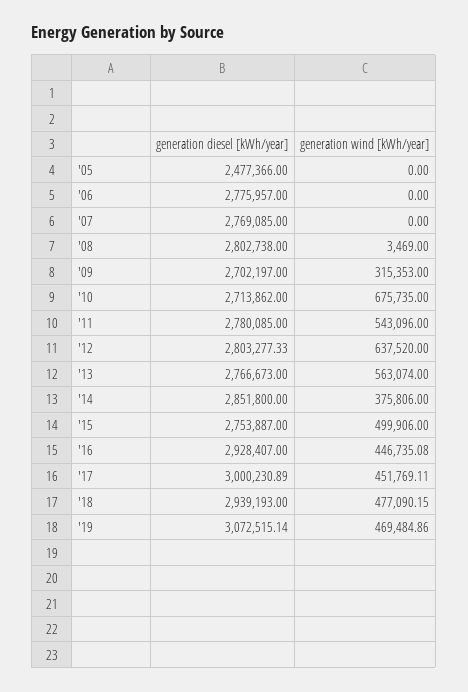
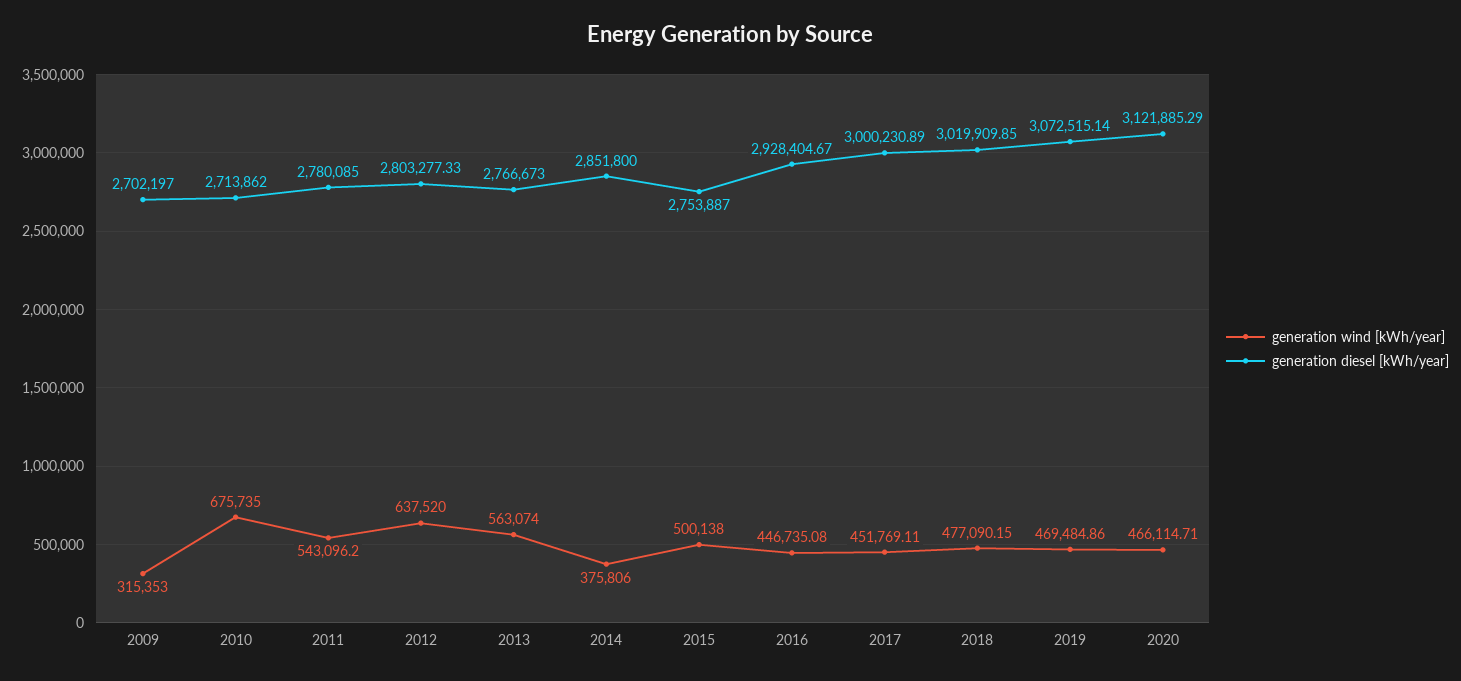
generation diesel [kWh/year], '05: 2477366 -> none
generation wind [kWh/year], '05: 0 -> none
generation diesel [kWh/year], '06: 2775957 -> none
generation wind [kWh/year], '06: 0 -> none
generation diesel [kWh/year], '07: 2769085 -> none
generation wind [kWh/year], '07: 0 -> none
generation diesel [kWh/year], '08: 2802738 -> none
generation wind [kWh/year], '08: 3469 -> none
generation wind [kWh/year], '11: 543096 -> 543096.2
generation wind [kWh/year], '15: 499906 -> 500138
generation diesel [kWh/year], '16: 2928407 -> 2928404.67
generation diesel [kWh/year], '18: 2939193 -> 3019909.85
generation wind [kWh/year], 2020: none -> 466114.71
generation diesel [kWh/year], 2020: none -> 3121885.29

